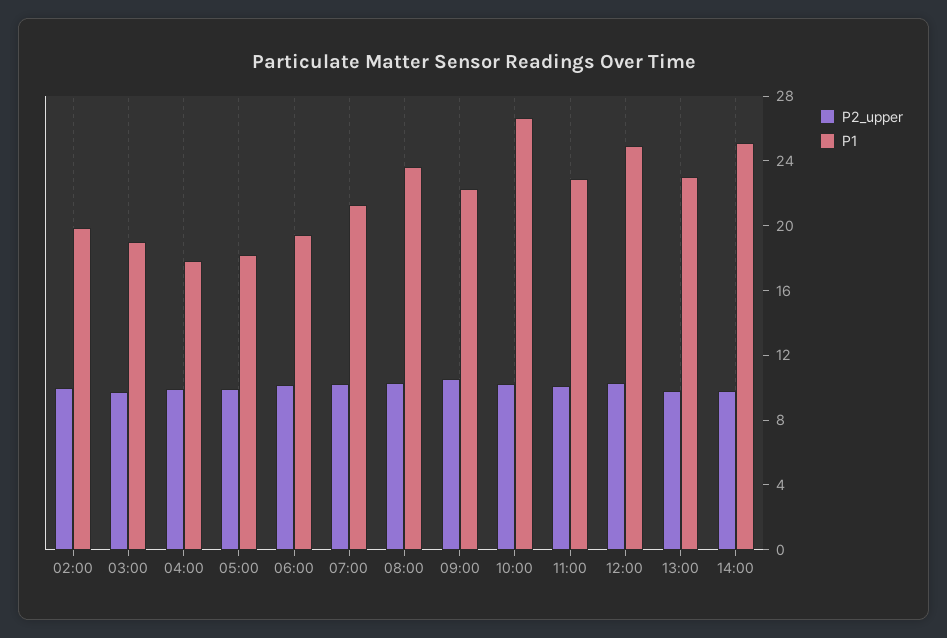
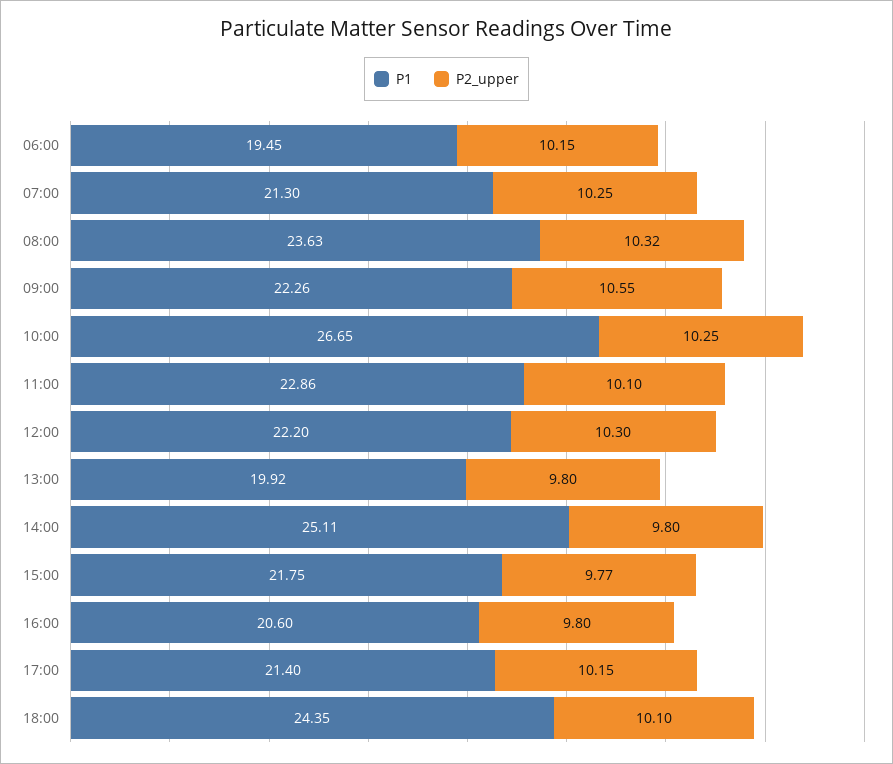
P2_upper, 02:00: 10 -> none
P1, 02:00: 20 -> none
P2_upper, 03:00: 10 -> none
P1, 03:00: 19 -> none
P2_upper, 04:00: 10 -> none
P1, 04:00: 18 -> none
P2_upper, 05:00: 10 -> none
P1, 05:00: 18 -> none
P1, 12:00: 25 -> 22.2
P1, 13:00: 23 -> 19.92
P1, 15:00: none -> 21.75
P2_upper, 15:00: none -> 9.77
P1, 16:00: none -> 20.6
P2_upper, 16:00: none -> 9.8
P1, 17:00: none -> 21.4
P2_upper, 17:00: none -> 10.15
P1, 18:00: none -> 24.35
P2_upper, 18:00: none -> 10.1

